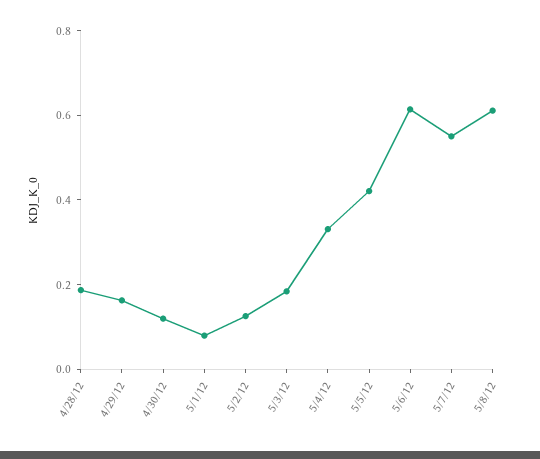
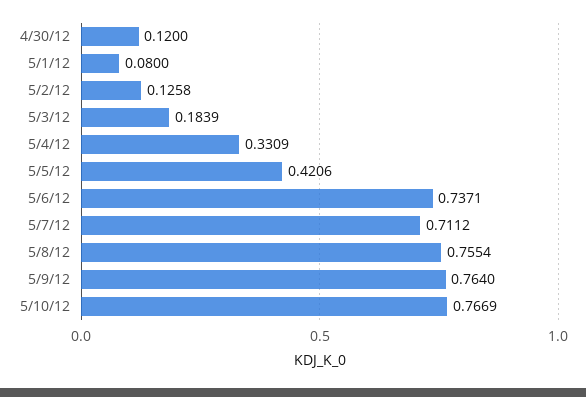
4/28/12: 0.2 -> none
4/29/12: 0.15 -> none
5/6/12: 0.6 -> 0.7371
5/7/12: 0.55 -> 0.7112
5/8/12: 0.6 -> 0.7554
5/9/12: none -> 0.764
5/10/12: none -> 0.7669

